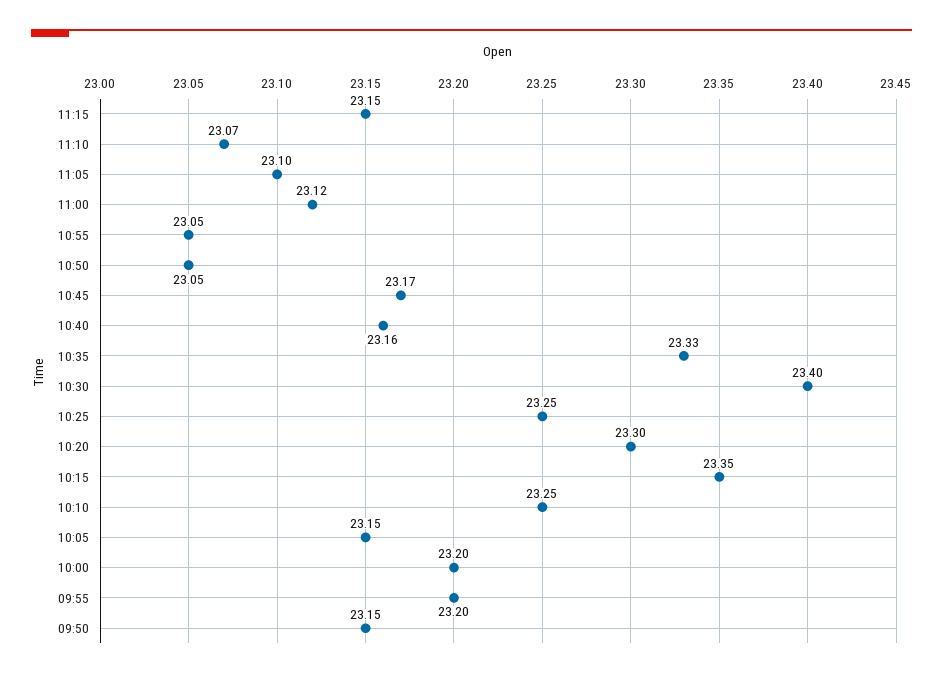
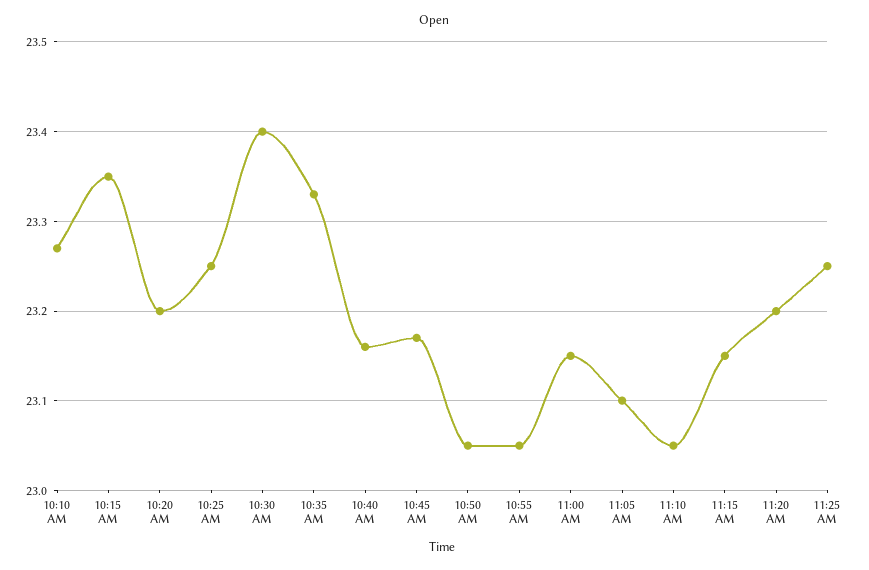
11:10: 23.07 -> 23.05
11:00: 23.12 -> 23.15
10:20: 23.3 -> 23.2
10:10: 23.25 -> 23.27
10:05: 23.15 -> none
10:00: 23.2 -> none
09:55: 23.2 -> none
09:50: 23.15 -> none
11:20 AM: none -> 23.2
11:25 AM: none -> 23.25

